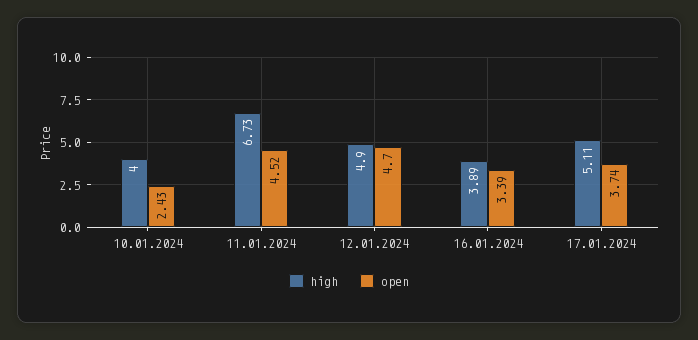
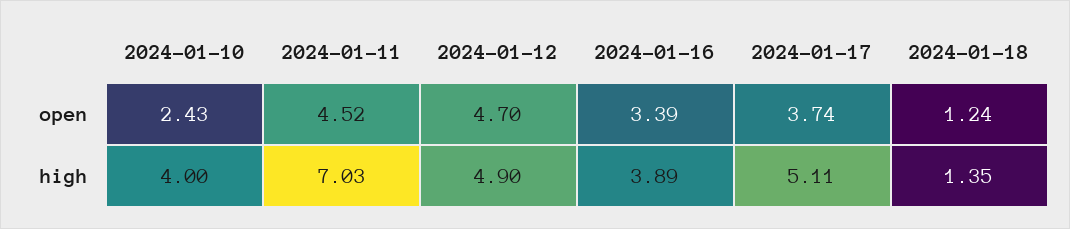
high, 11.01.2024: 6.73 -> 7.03
open, 2024-01-18: none -> 1.24
high, 2024-01-18: none -> 1.35

